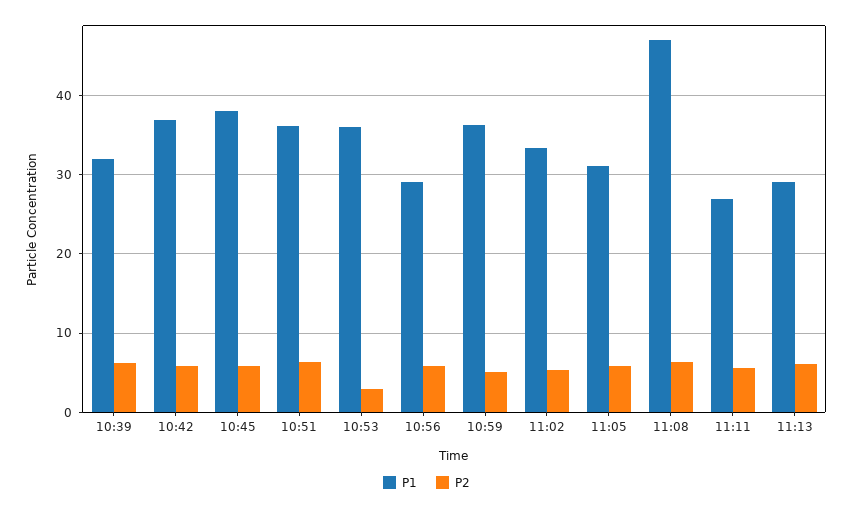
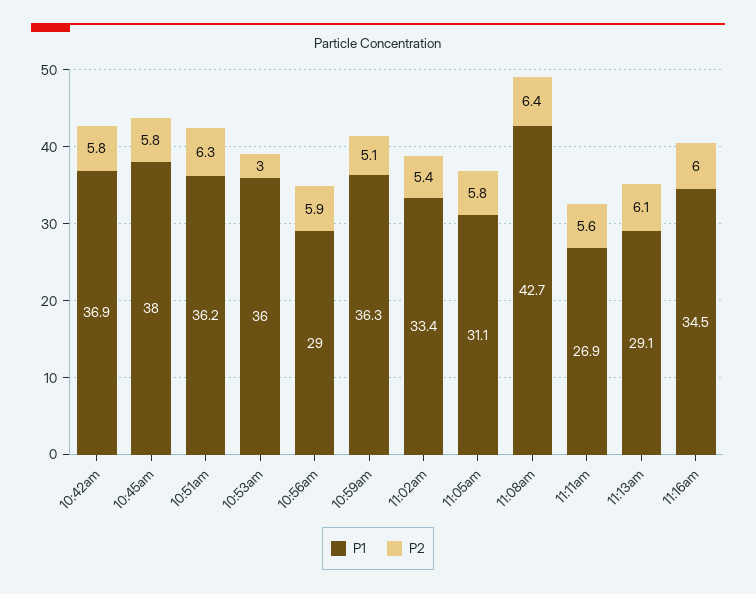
P1, 10:39: 32 -> none
P2, 10:39: 6 -> none
P1, 11:08: 47 -> 42.7
P1, 11:16am: none -> 34.5
P2, 11:16am: none -> 6

